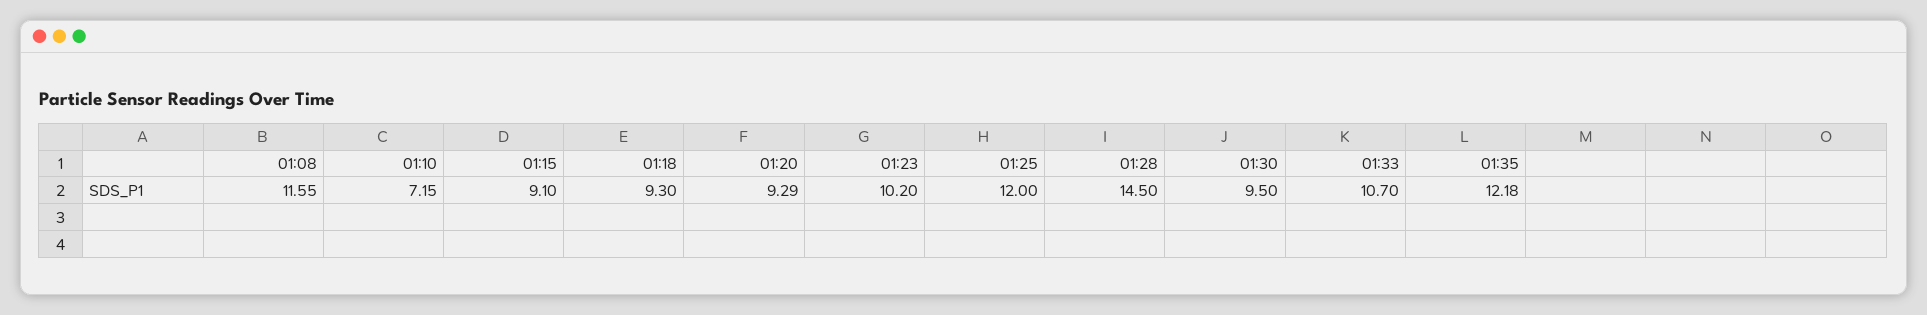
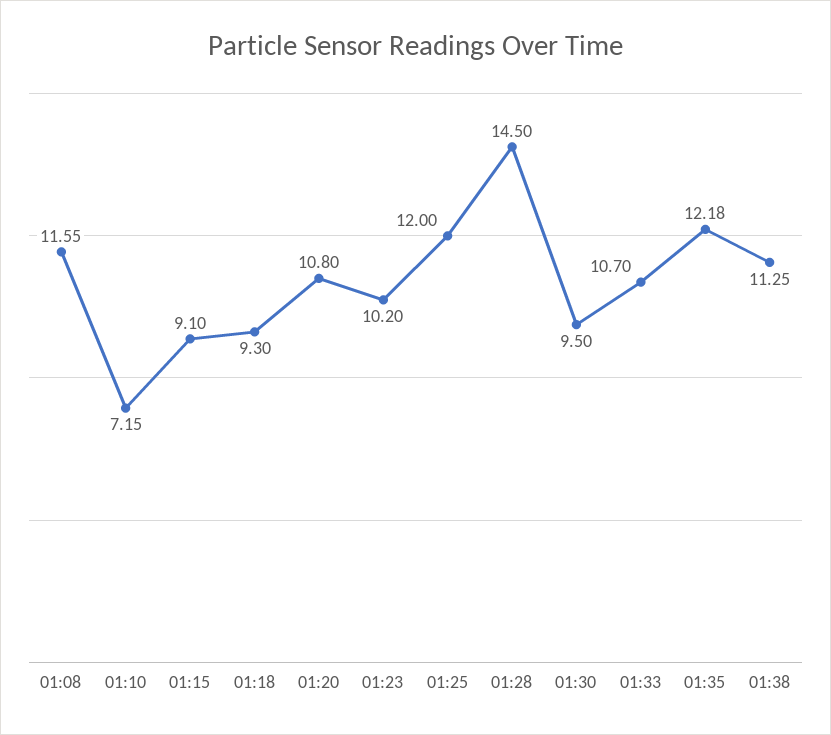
01:20: 9.29 -> 10.8
01:38: none -> 11.25

